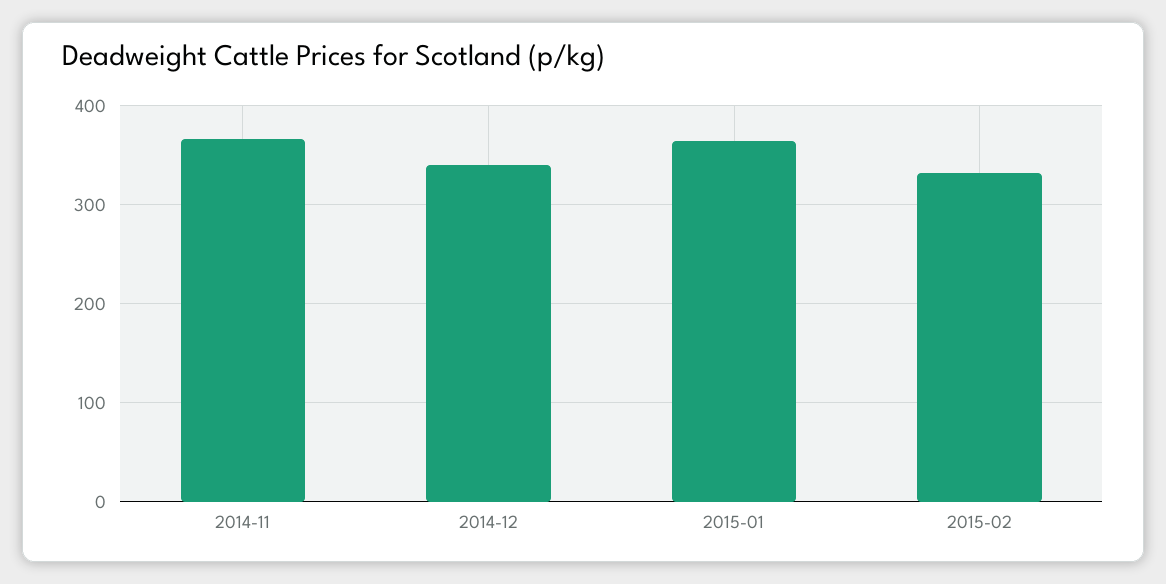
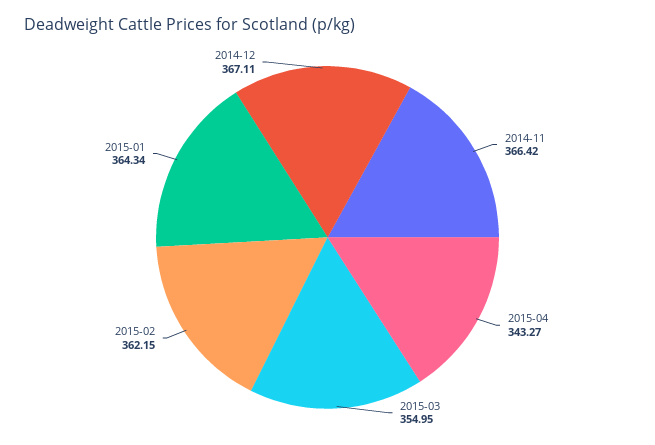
2014-12: 340 -> 367.11
2015-02: 330 -> 362.15
2015-04: none -> 343.27
2015-03: none -> 354.95

